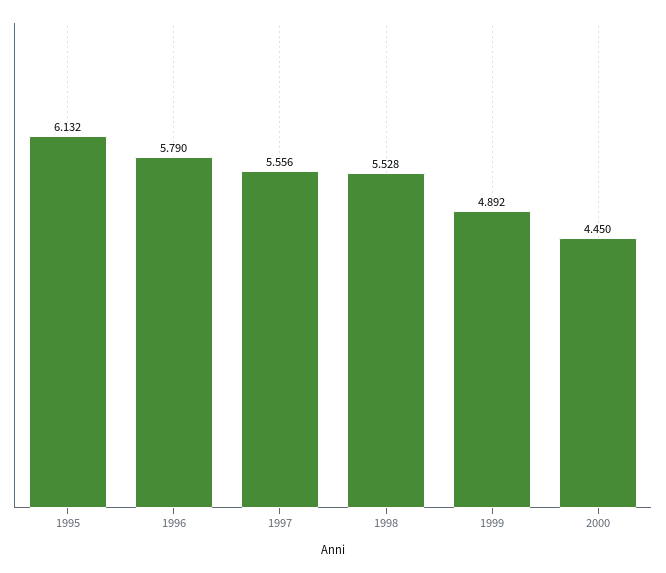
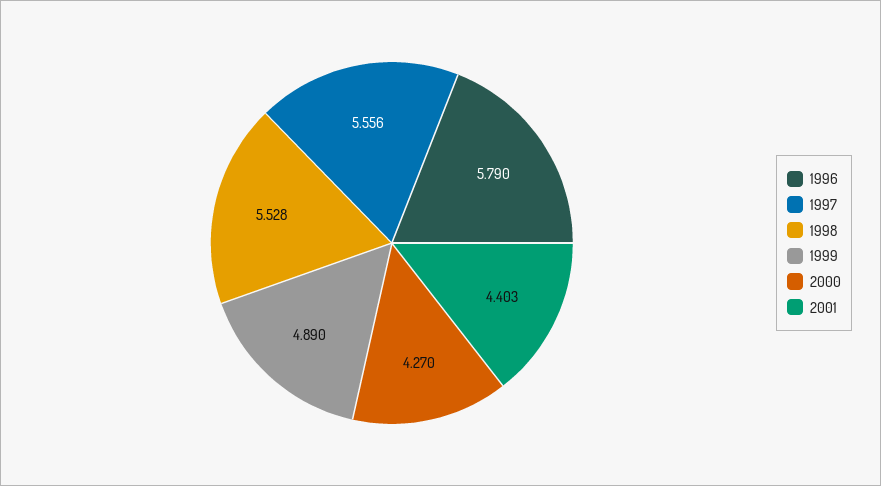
1995: 6.132 -> none
1999: 4.892 -> 4.89
2000: 4.45 -> 4.27
2001: none -> 4.403

